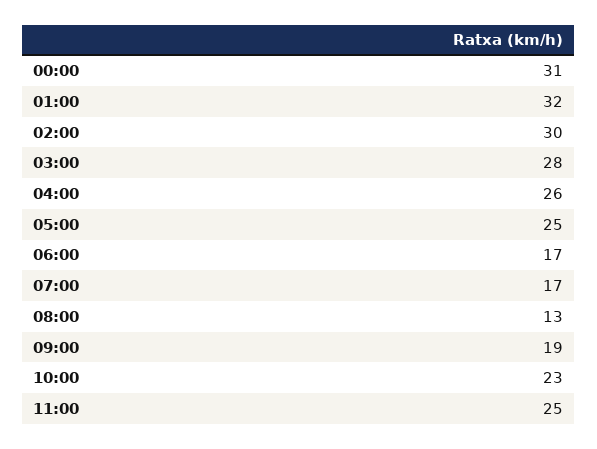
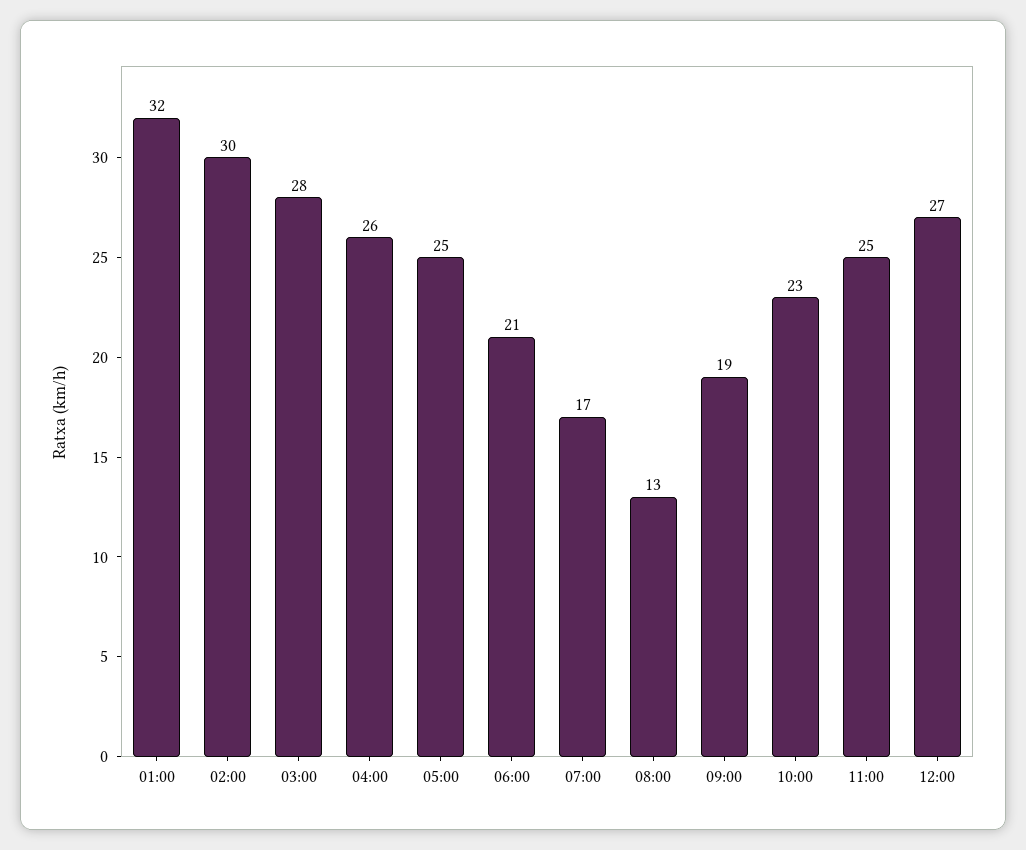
00:00: 31 -> none
06:00: 17 -> 21
12:00: none -> 27

